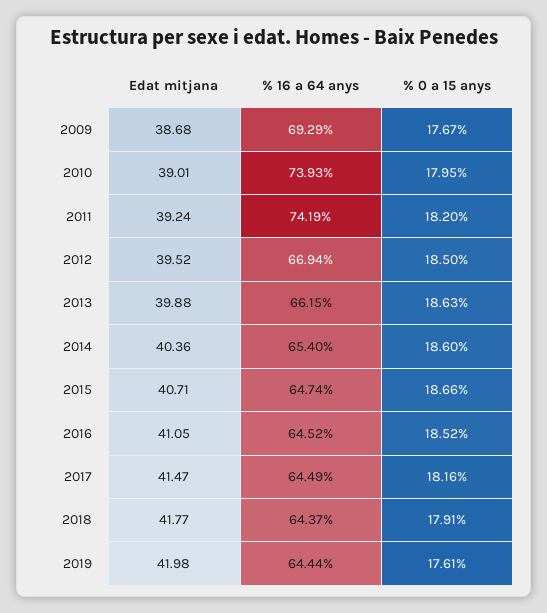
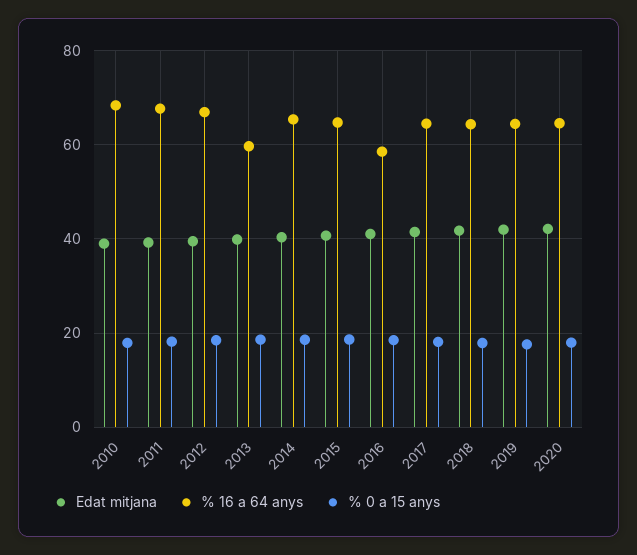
Edat mitjana, 2009: 38.68 -> none
% 16 a 64 anys, 2009: 69.29 -> none
% 0 a 15 anys, 2009: 17.67 -> none
% 16 a 64 anys, 2010: 73.93 -> 68
% 16 a 64 anys, 2011: 74.19 -> 68
% 16 a 64 anys, 2013: 66.15 -> 60
% 16 a 64 anys, 2016: 64.52 -> 58
Edat mitjana, 2020: none -> 42
% 16 a 64 anys, 2020: none -> 64
% 0 a 15 anys, 2020: none -> 18

